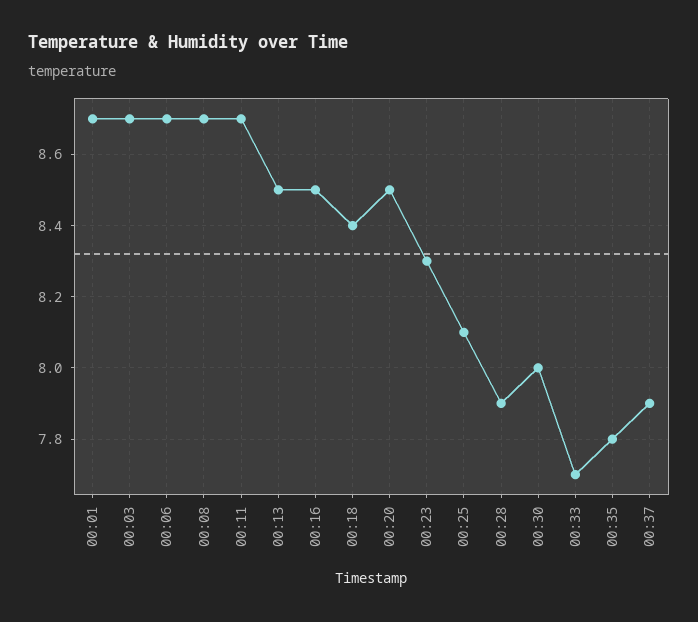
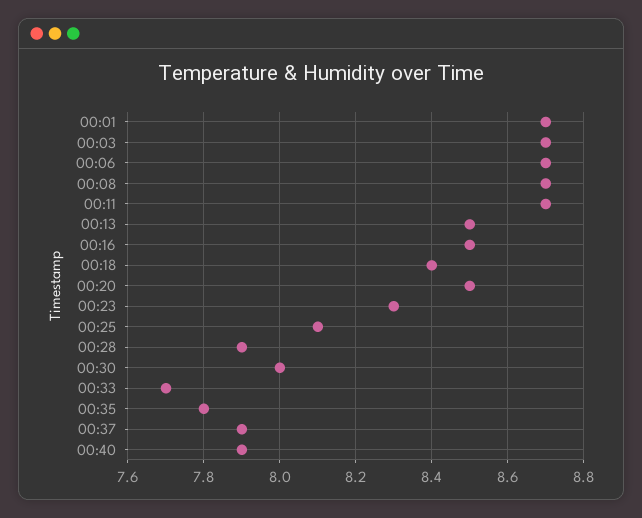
00:40: none -> 7.9

